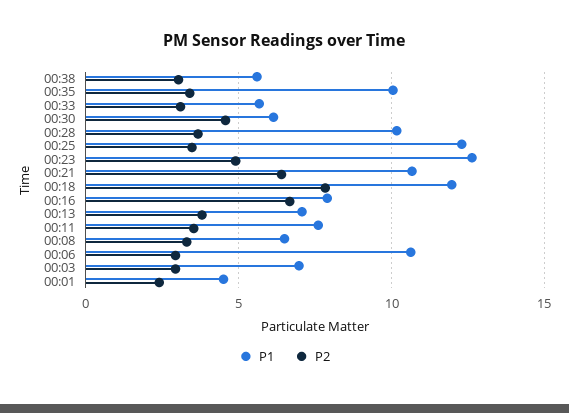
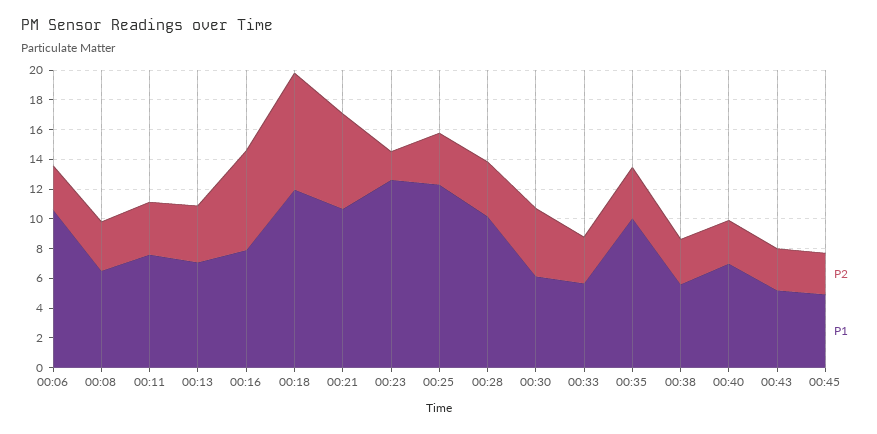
P2, 00:23: 5 -> 2
P1, 00:03: 7 -> none
P2, 00:03: 3 -> none
P1, 00:01: 4.5 -> none
P2, 00:01: 2.5 -> none
P2, 00:40: none -> 3
P1, 00:40: none -> 7
P2, 00:43: none -> 3
P1, 00:43: none -> 5
P2, 00:45: none -> 3
P1, 00:45: none -> 5

